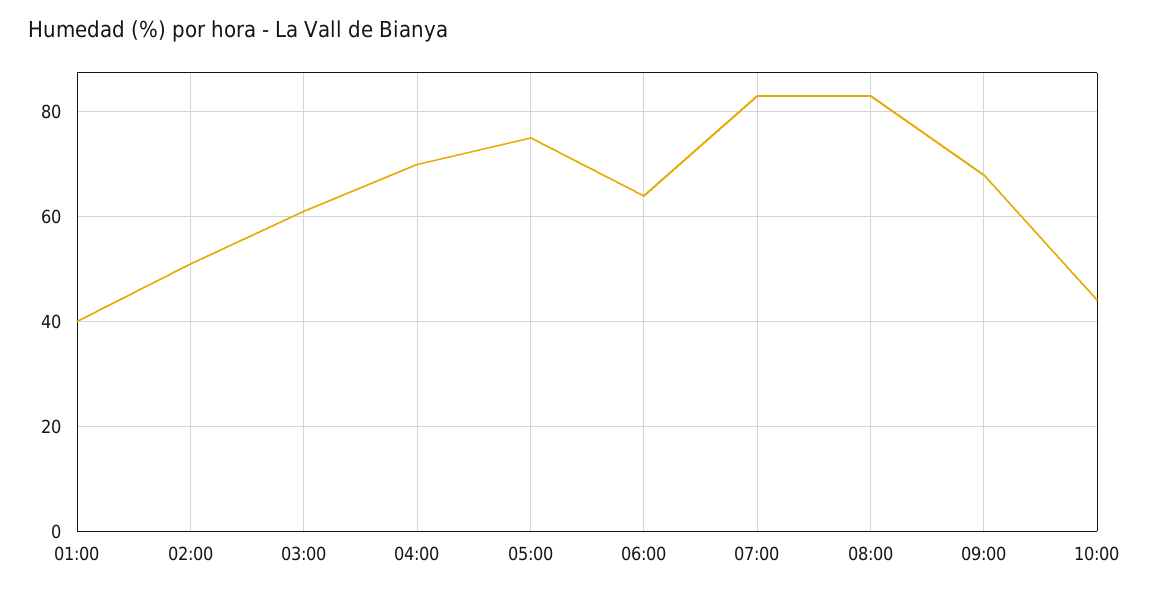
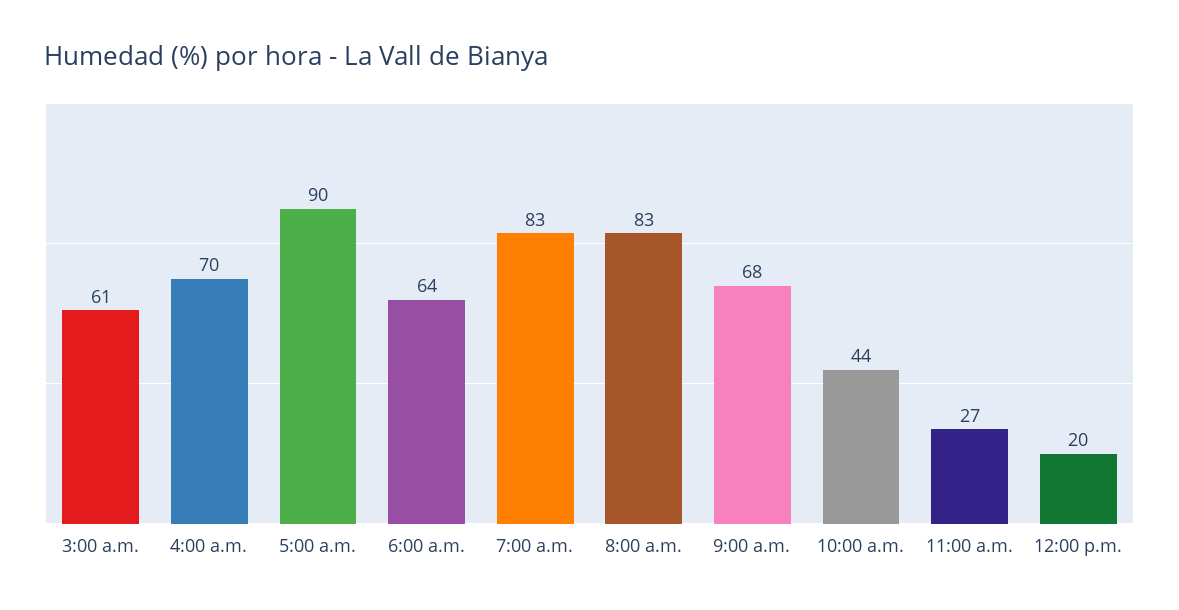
01:00: 40 -> none
02:00: 50 -> none
05:00: 75 -> 90
11:00 a.m.: none -> 27
12:00 p.m.: none -> 20

